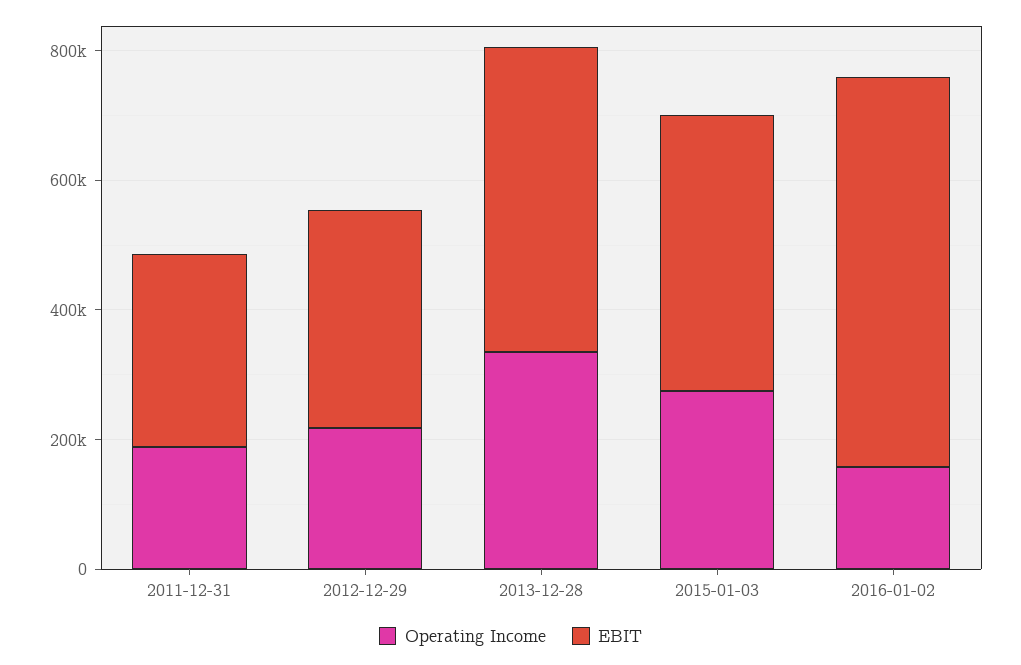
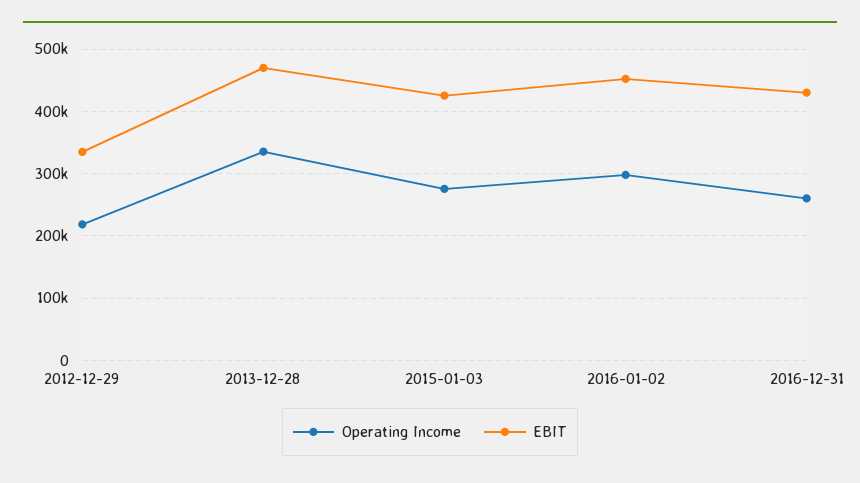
Operating Income, 2011-12-31: 200000 -> none
EBIT, 2011-12-31: 300000 -> none
Operating Income, 2016-01-02: 150000 -> 300000
EBIT, 2016-01-02: 600000 -> 450000
Operating Income, 2016-12-31: none -> 260000
EBIT, 2016-12-31: none -> 430000

